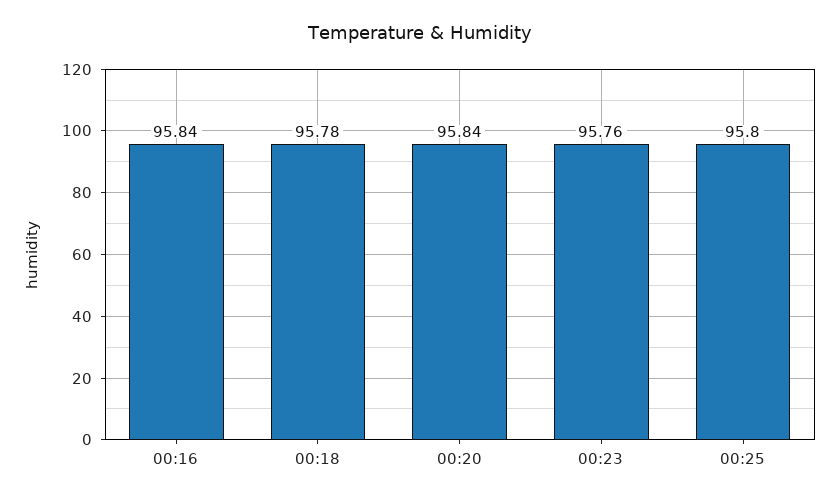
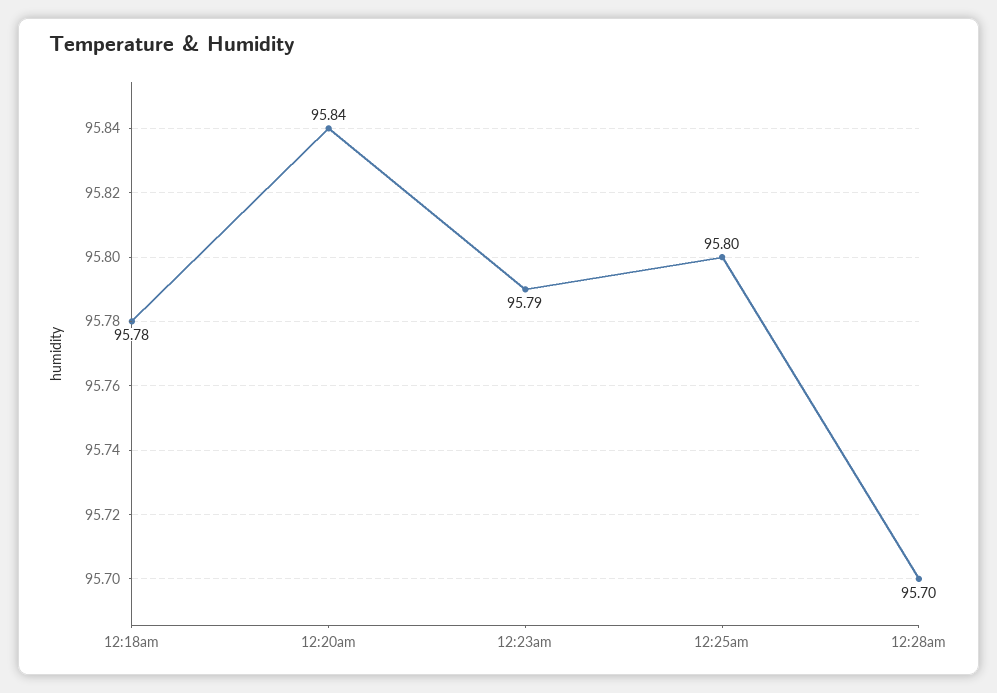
00:16: 95.84 -> none
00:23: 95.76 -> 95.79
12:28am: none -> 95.7

